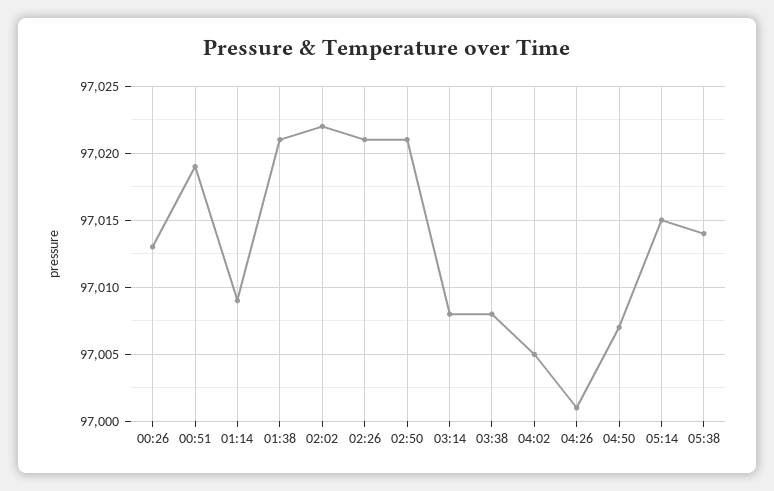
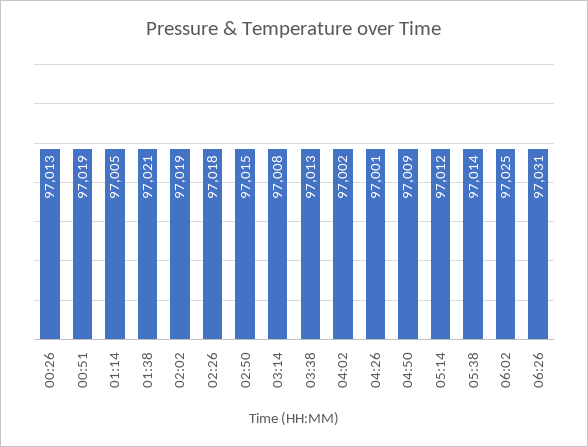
01:14: 97009 -> 97005
02:02: 97022 -> 97019
02:26: 97021 -> 97018
02:50: 97021 -> 97015
03:38: 97008 -> 97013
04:02: 97005 -> 97002
04:50: 97007 -> 97009
05:14: 97015 -> 97012
06:02: none -> 97025
06:26: none -> 97031

